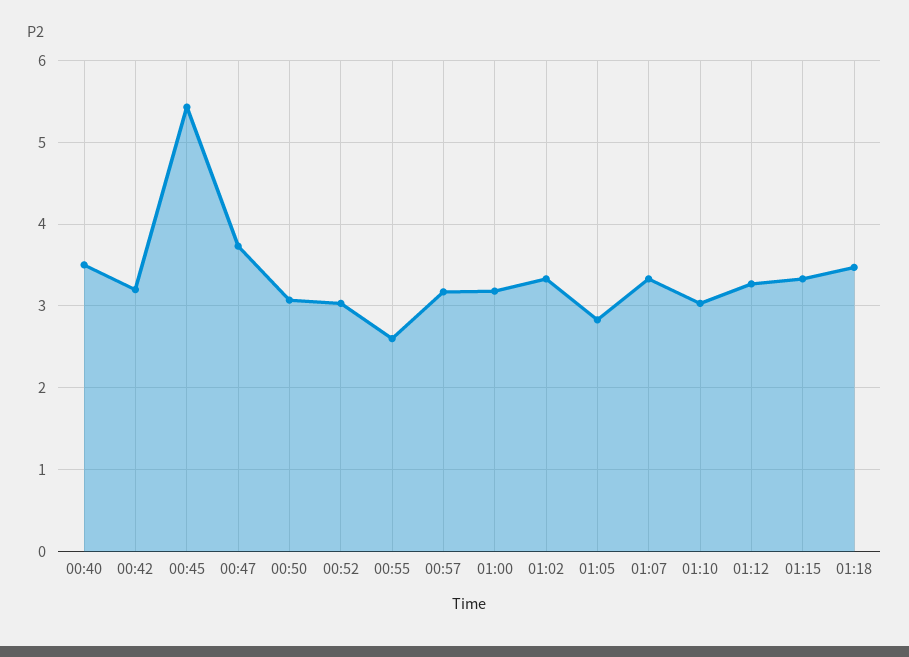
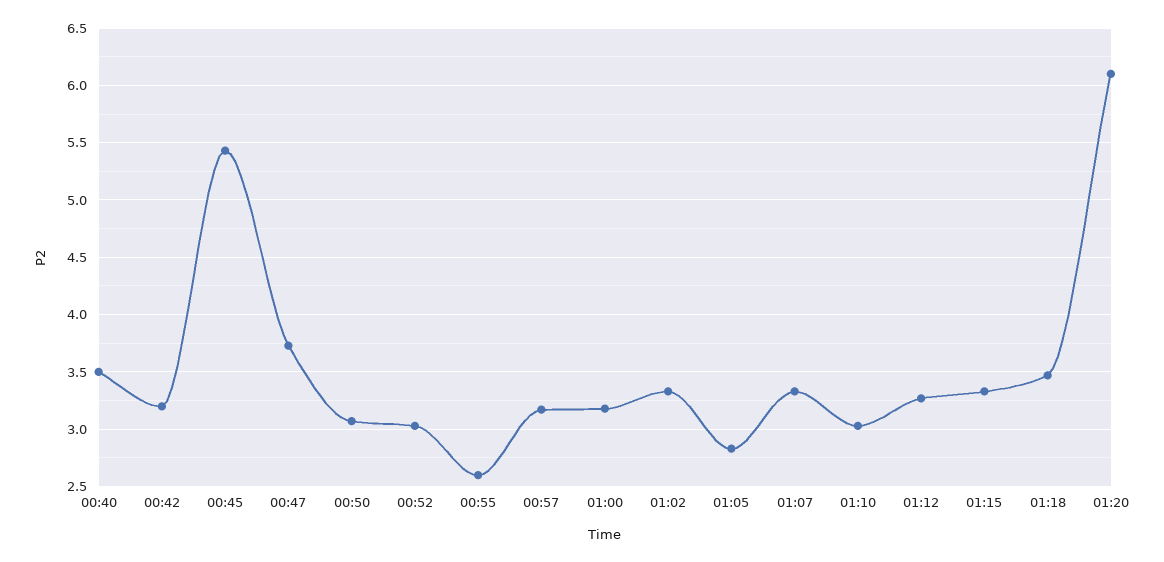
01:20: none -> 6.1

